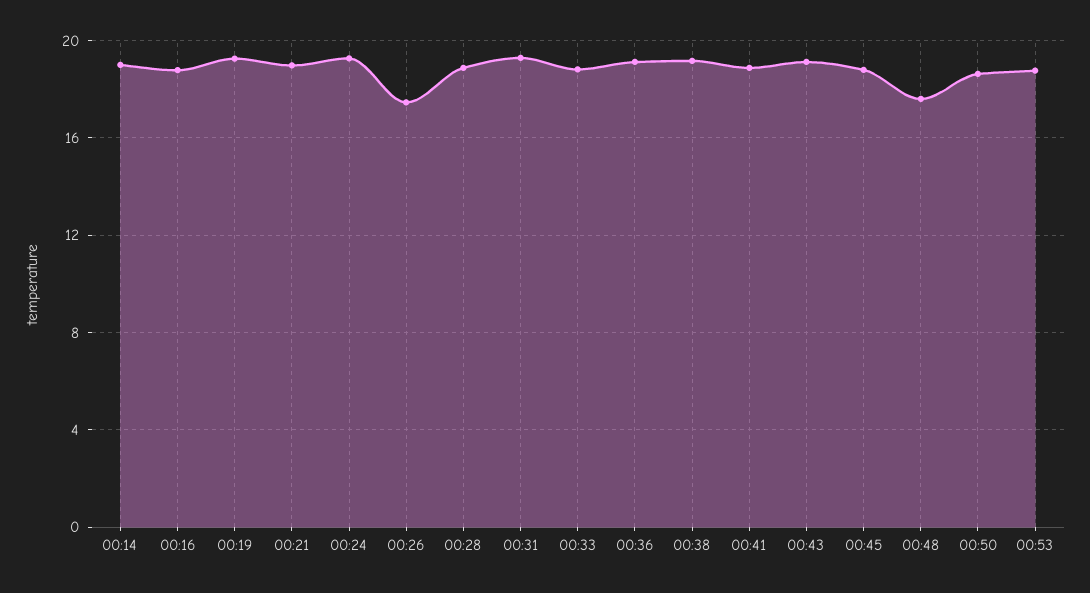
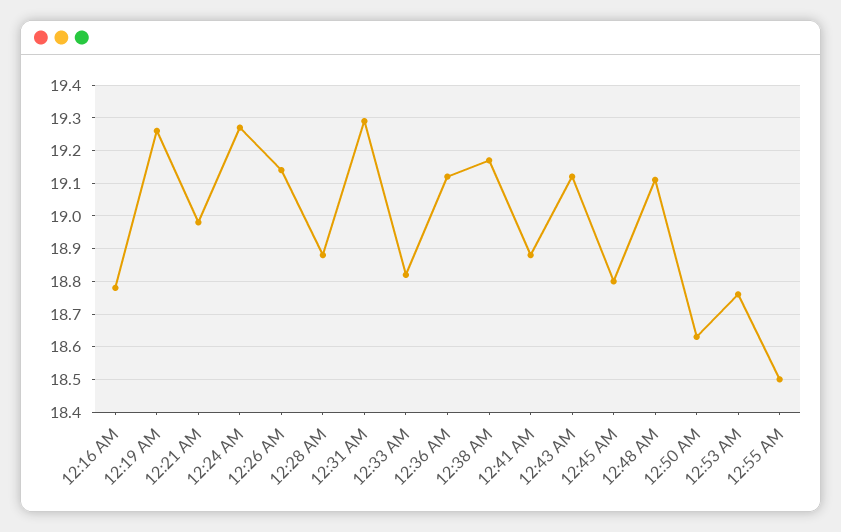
00:14: 19 -> none
00:26: 17.5 -> 19.15
00:48: 17.5 -> 19.1
12:55 AM: none -> 18.5

